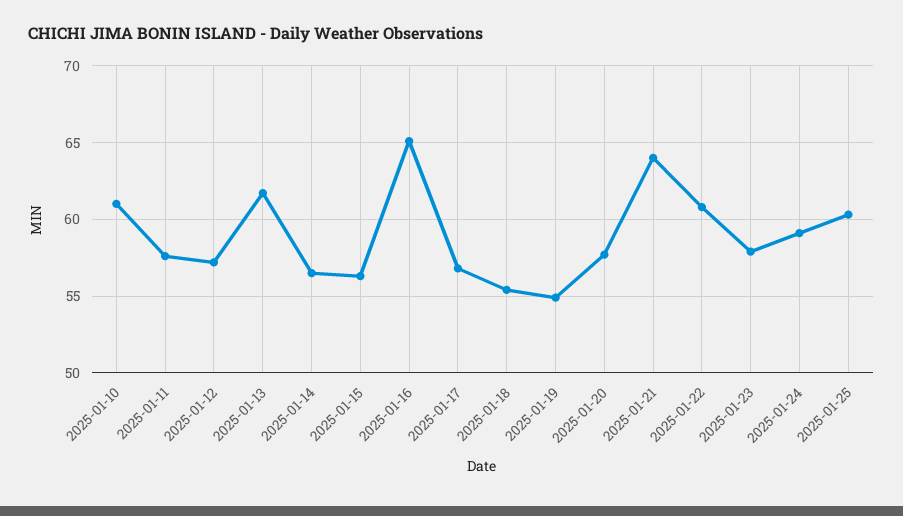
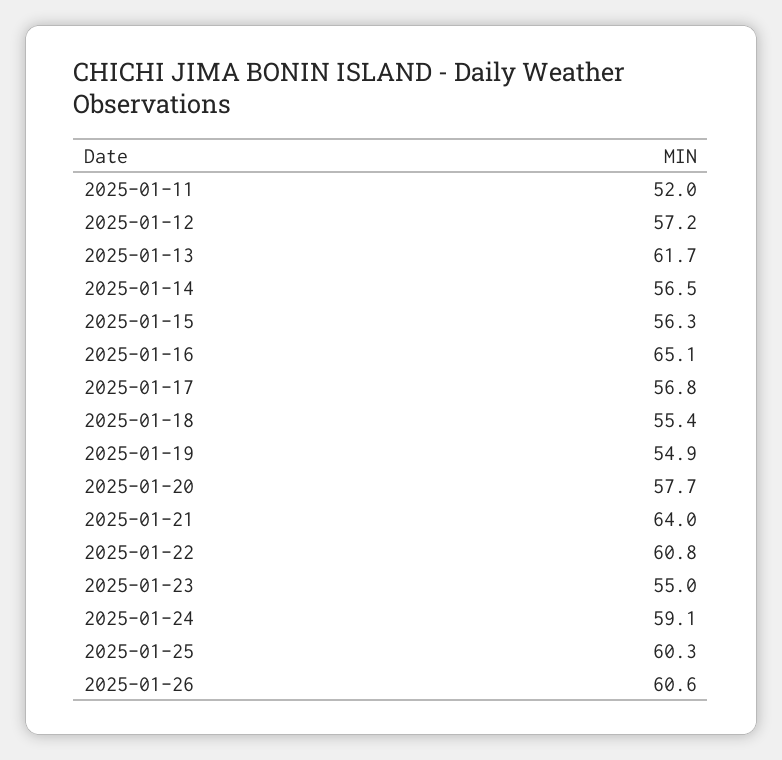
2025-01-10: 61 -> none
2025-01-11: 57.5 -> 52
2025-01-23: 58 -> 55
2025-01-26: none -> 60.6

